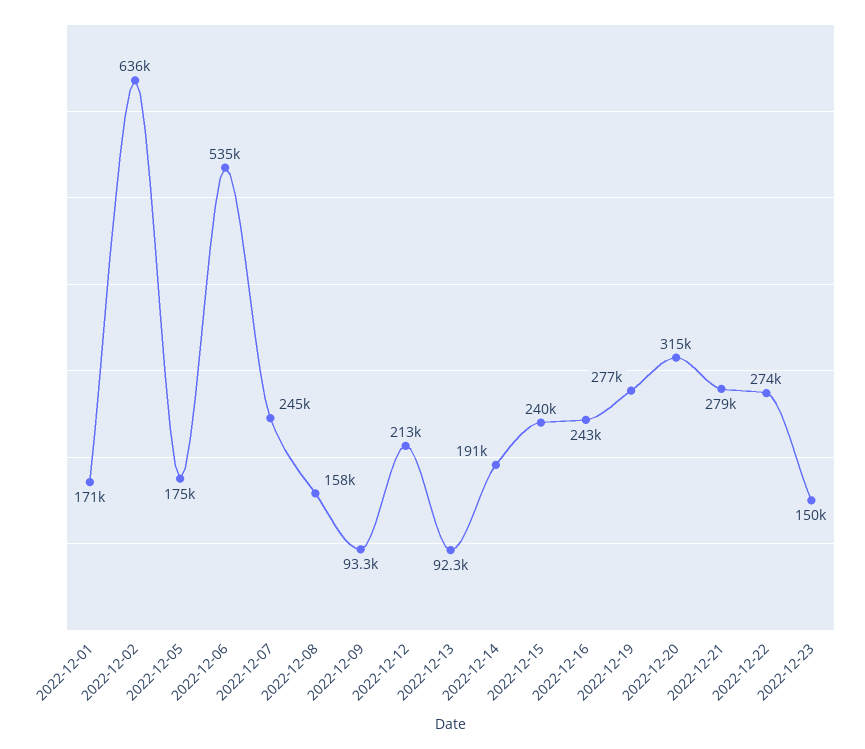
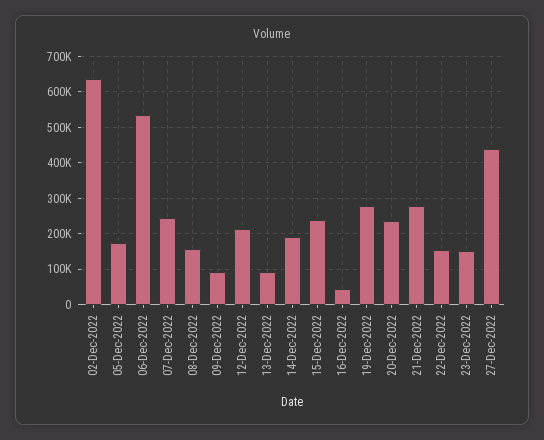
2022-12-01: 171000 -> none
2022-12-16: 243000 -> 40000
2022-12-20: 315000 -> 240000
2022-12-22: 274000 -> 160000
27-Dec-2022: none -> 440000

